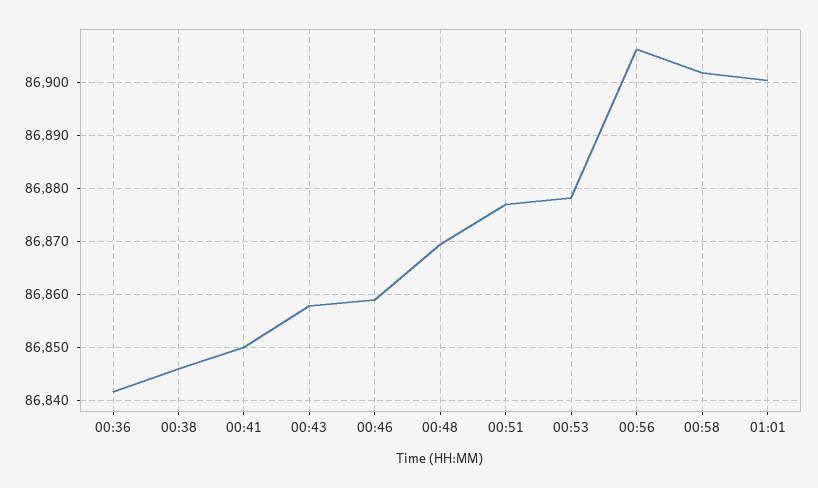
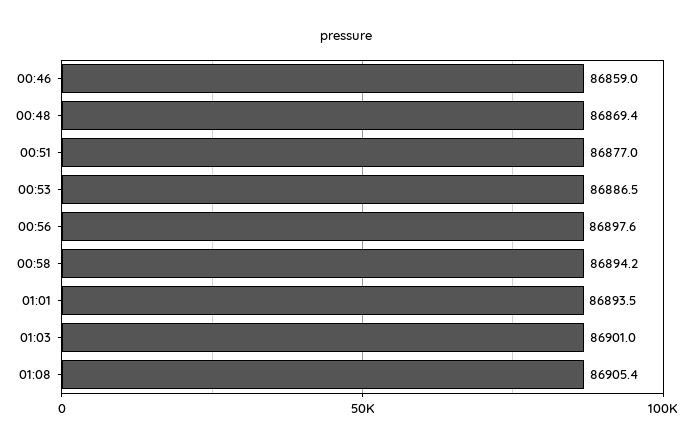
00:36: 86842 -> none
00:38: 86846 -> none
00:41: 86850 -> none
00:43: 86858 -> none
00:53: 86878 -> 86886.5
00:56: 86906 -> 86897.6
00:58: 86902 -> 86894.2
01:01: 86900 -> 86893.5
01:03: none -> 86901
01:08: none -> 86905.4

